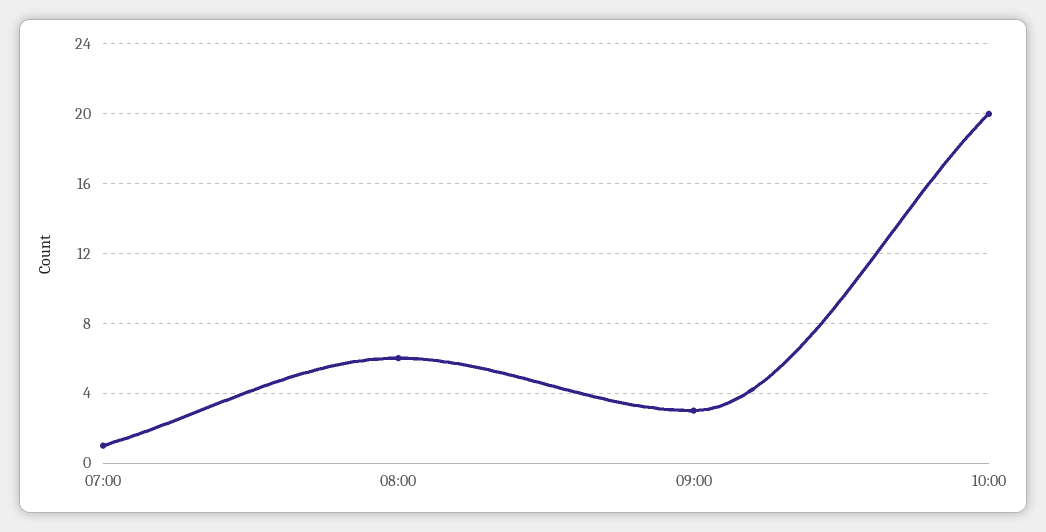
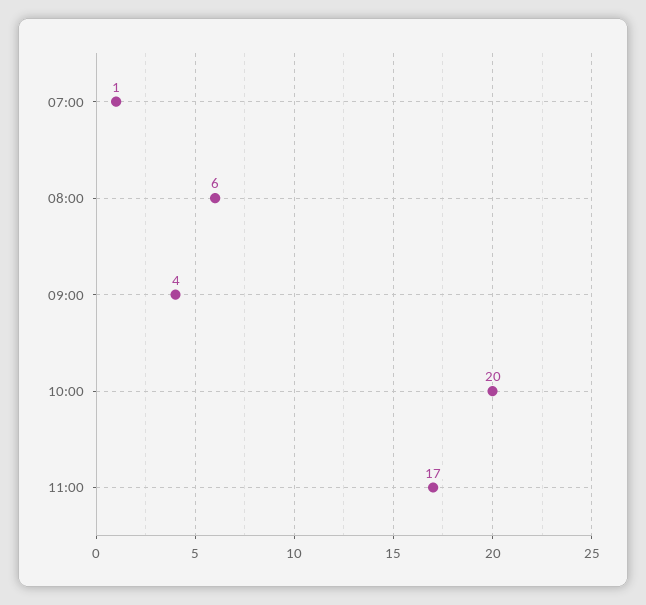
09:00: 3 -> 4
11:00: none -> 17

